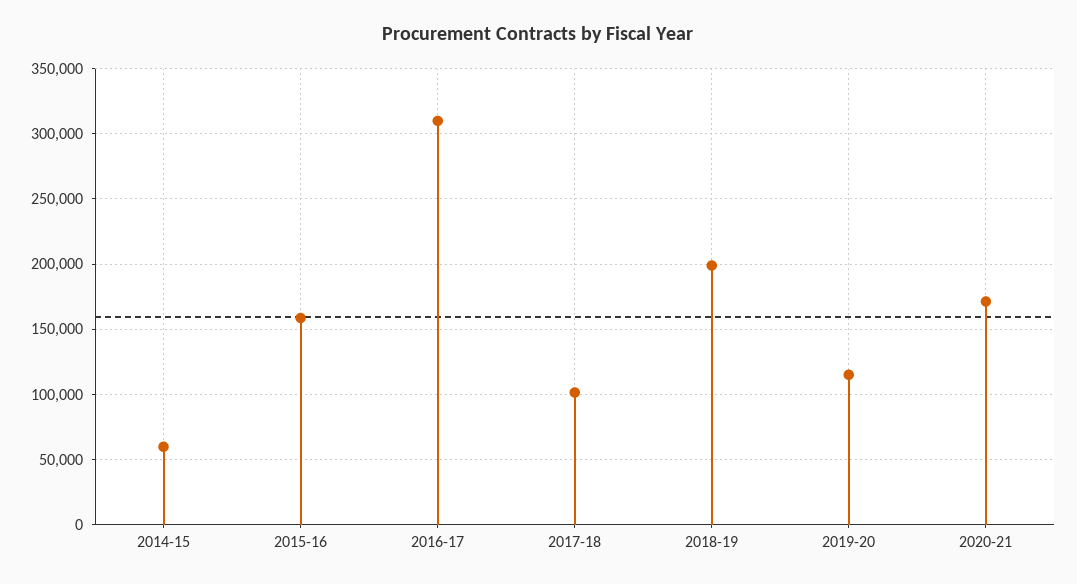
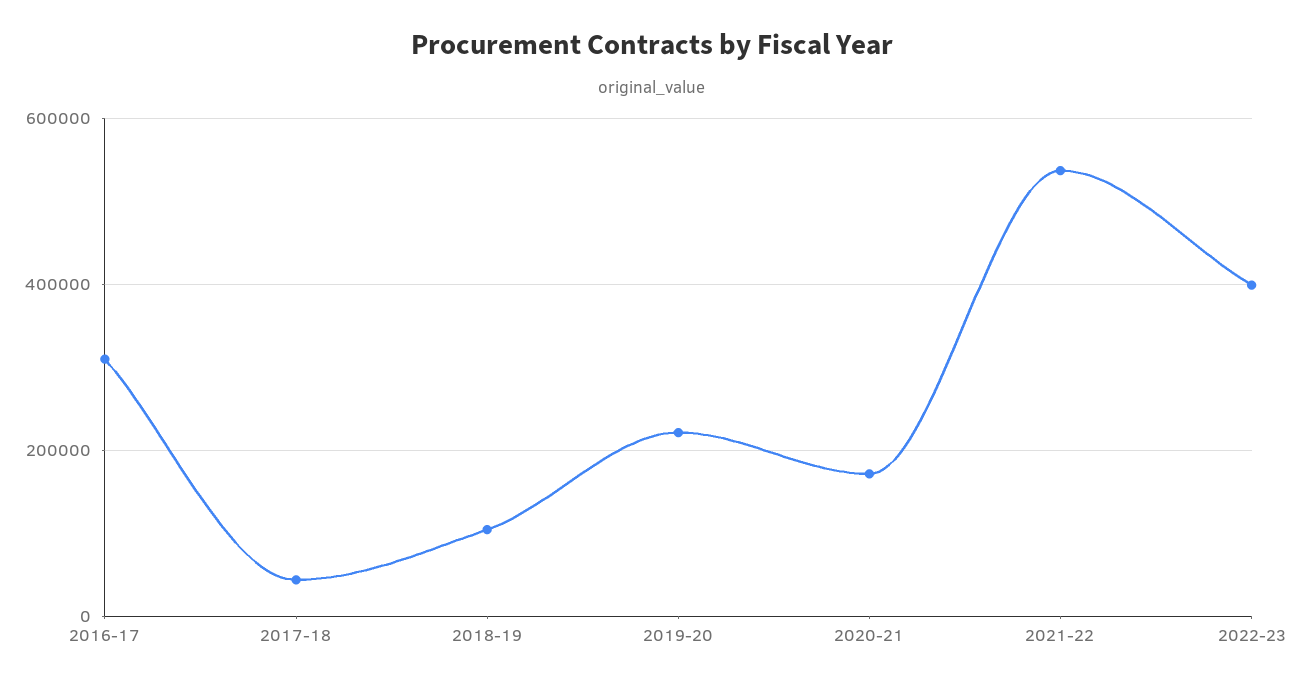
2014-15: 60000 -> none
2015-16: 160000 -> none
2017-18: 100000 -> 40000
2018-19: 200000 -> 100000
2019-20: 115000 -> 220000
2021-22: none -> 540000
2022-23: none -> 400000

